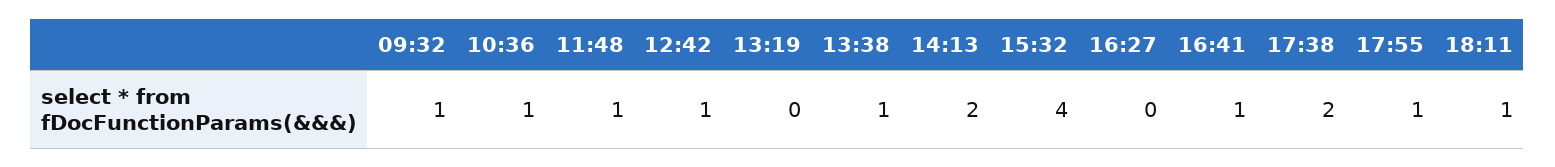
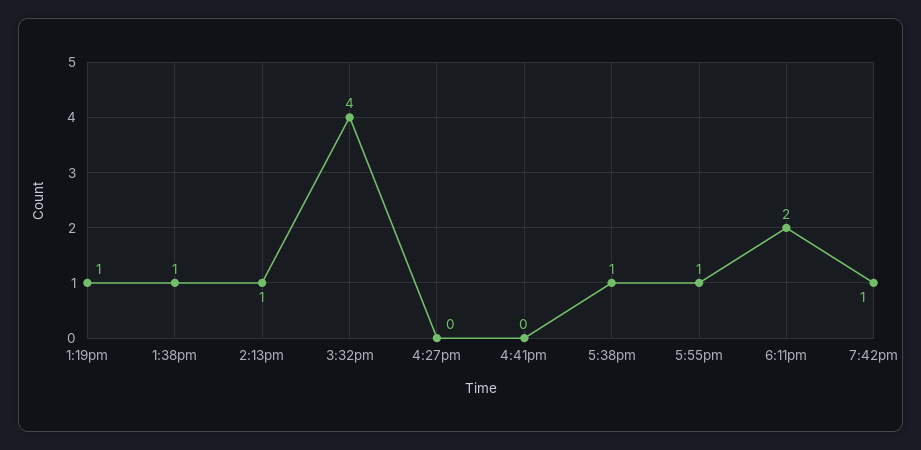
09:32: 1 -> none
10:36: 1 -> none
11:48: 1 -> none
12:42: 1 -> none
13:19: 0 -> 1
14:13: 2 -> 1
16:41: 1 -> 0
17:38: 2 -> 1
18:11: 1 -> 2
7:42pm: none -> 1

